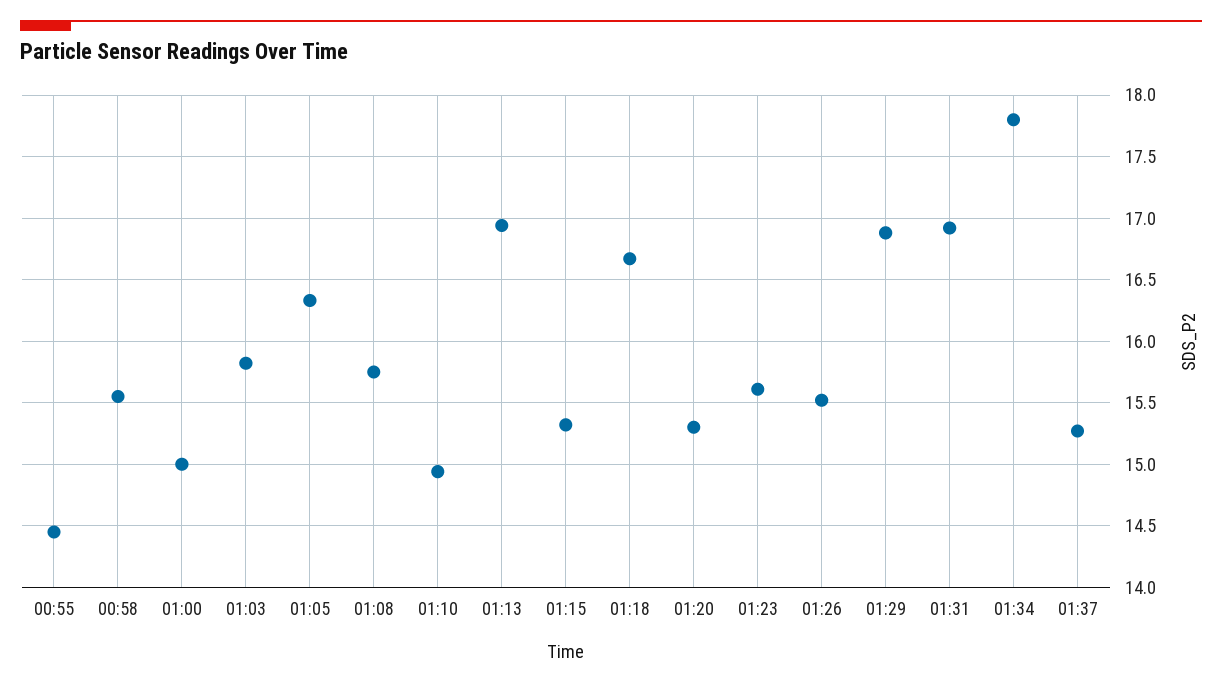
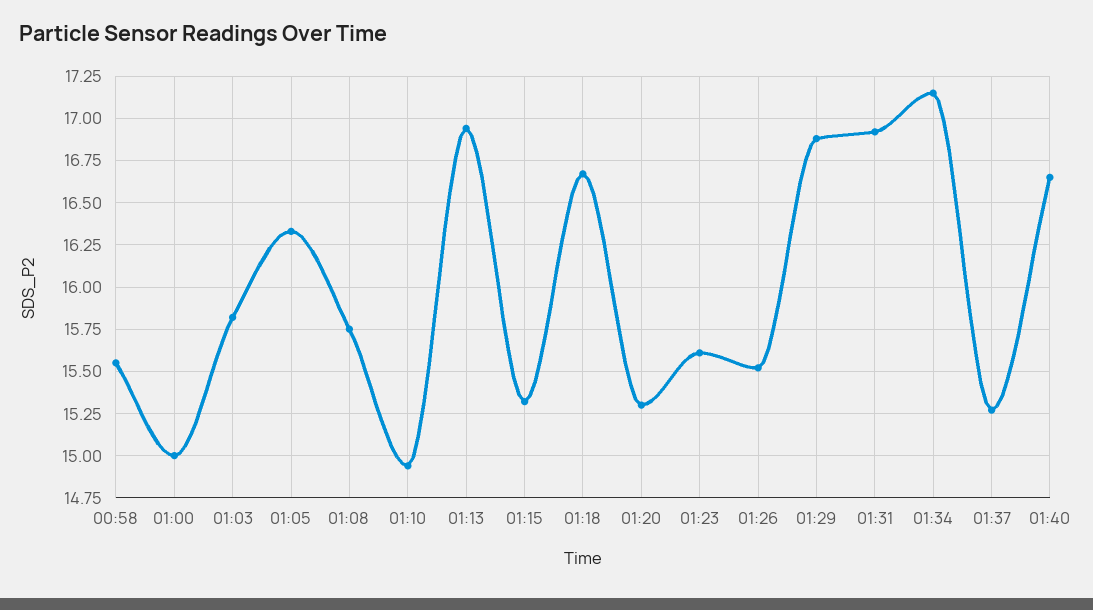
00:55: 14.45 -> none
01:34: 17.8 -> 17.15
01:40: none -> 16.65

